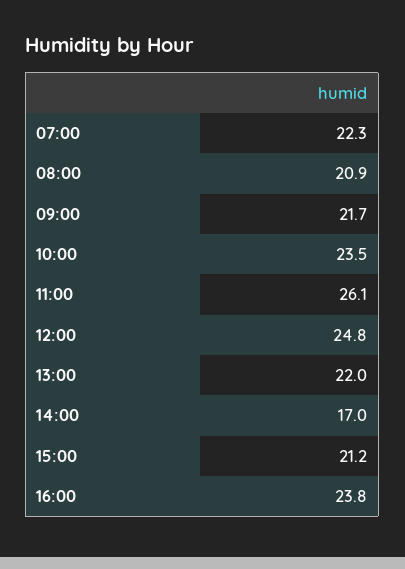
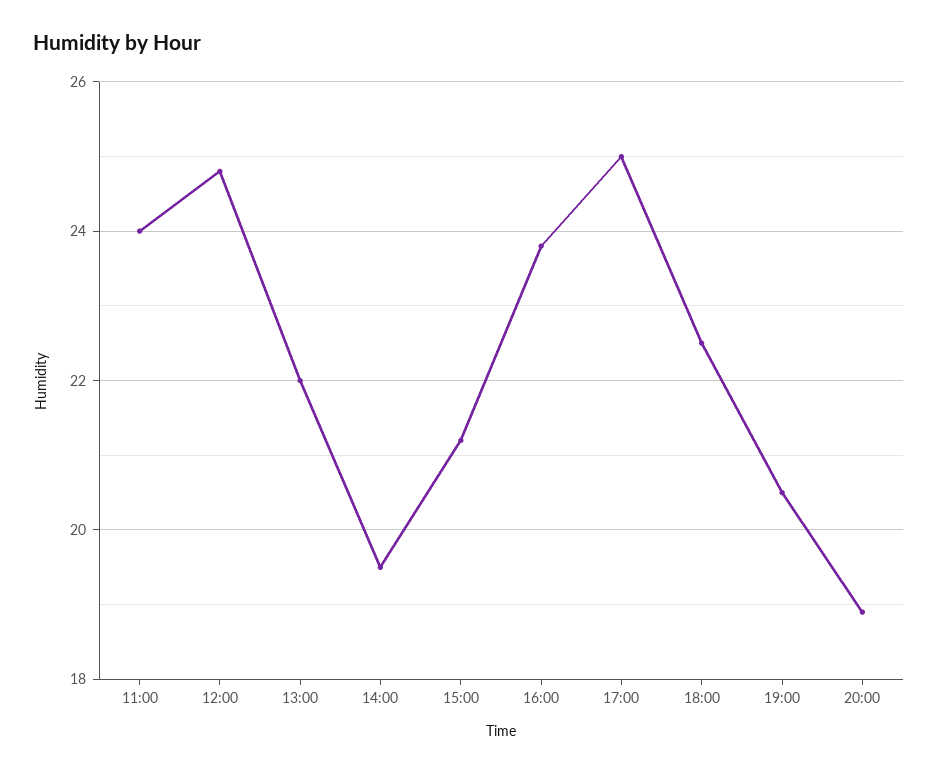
07:00: 22.3 -> none
08:00: 20.9 -> none
09:00: 21.7 -> none
10:00: 23.5 -> none
11:00: 26.1 -> 24
14:00: 17 -> 19.5
17:00: none -> 25
18:00: none -> 22.5
19:00: none -> 20.5
20:00: none -> 19

